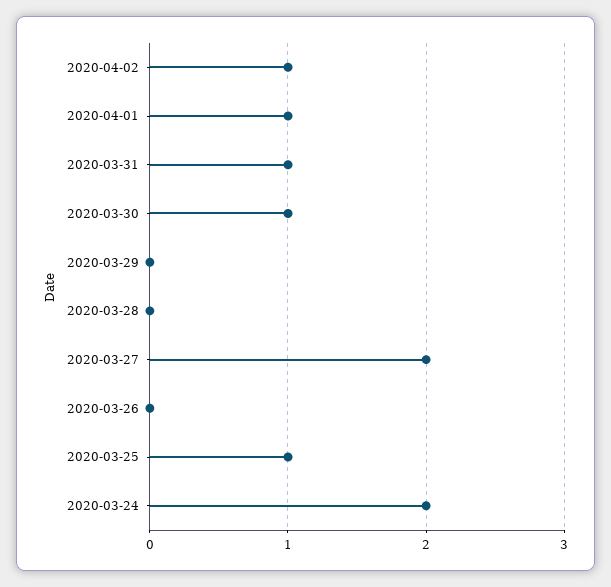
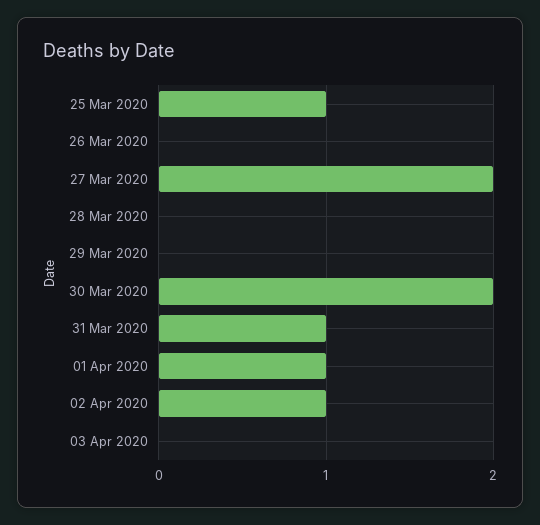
2020-03-30: 1 -> 2
2020-03-24: 2 -> none
03 Apr 2020: none -> 0

